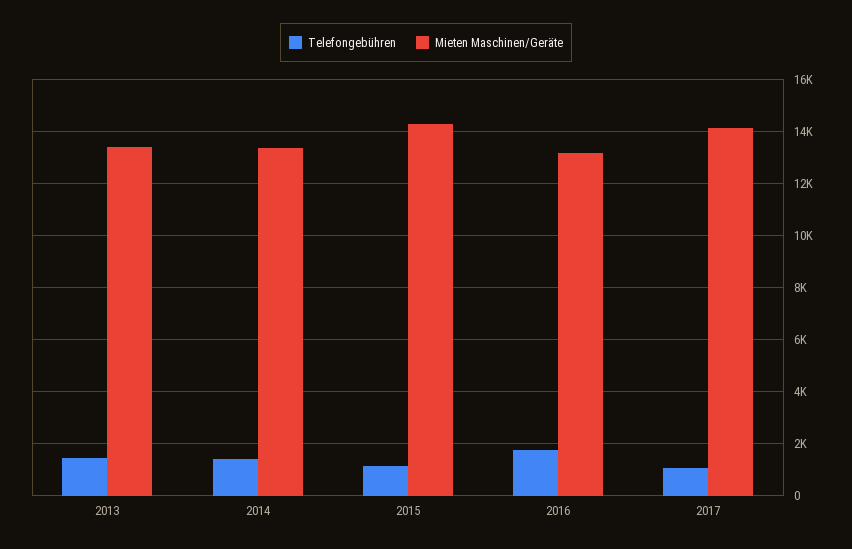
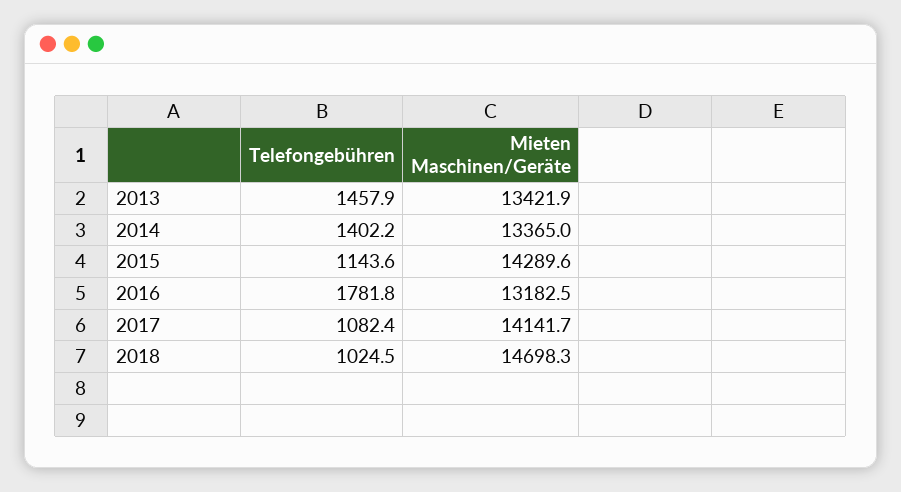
Telefongebühren, 2018: none -> 1024.5
Mieten Maschinen/Geräte, 2018: none -> 14698.3

